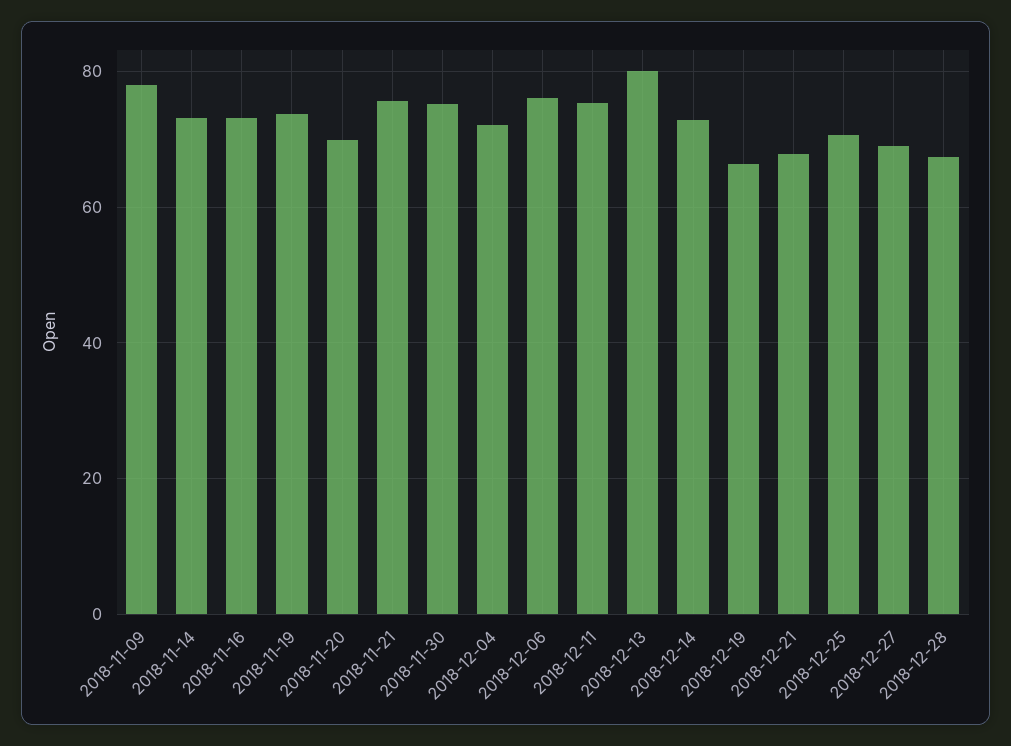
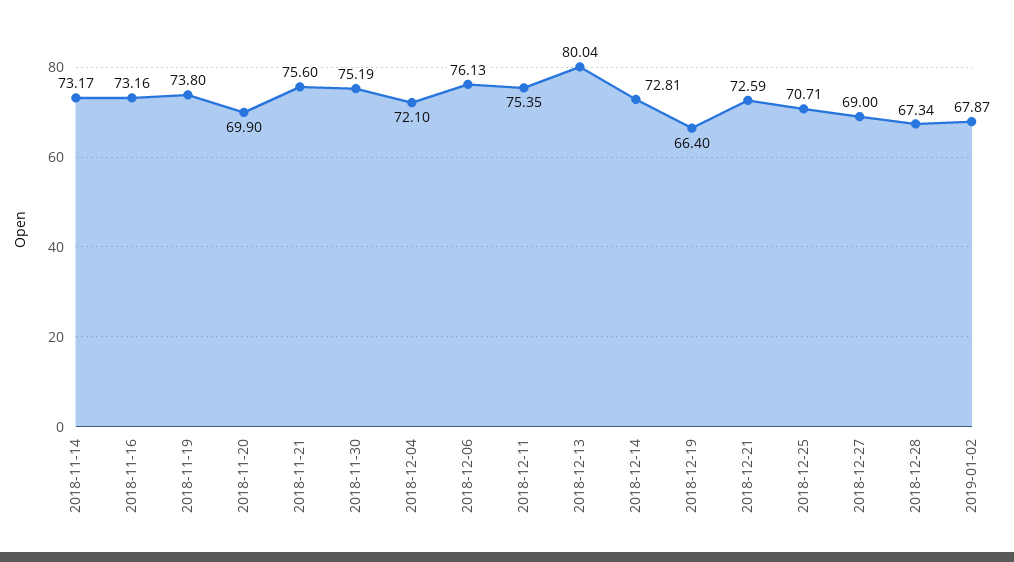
2018-11-09: 78 -> none
2018-12-21: 68 -> 72.59
2019-01-02: none -> 67.87

